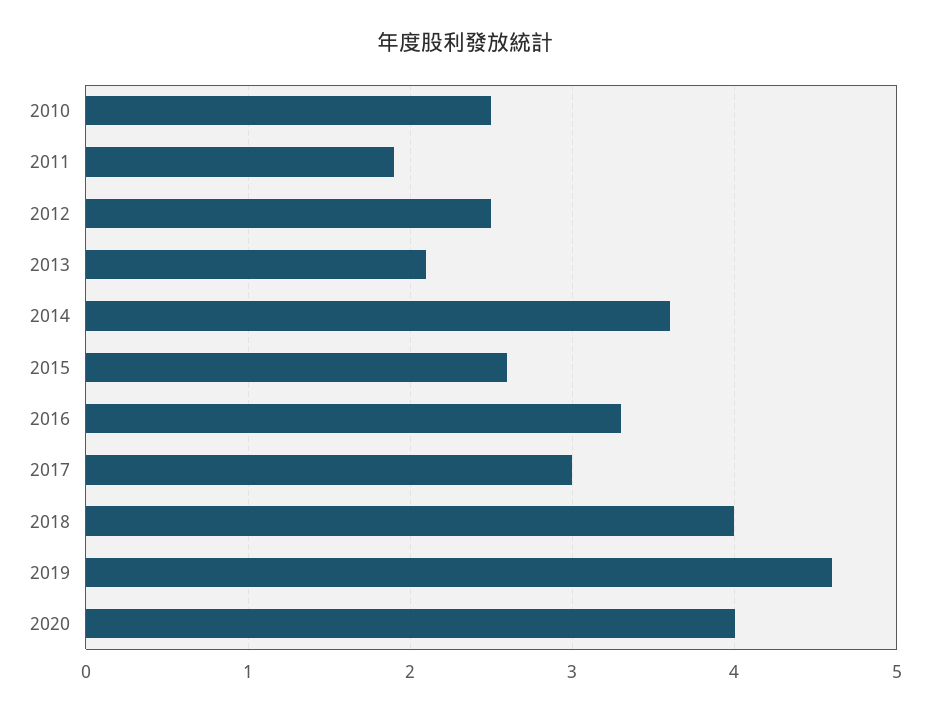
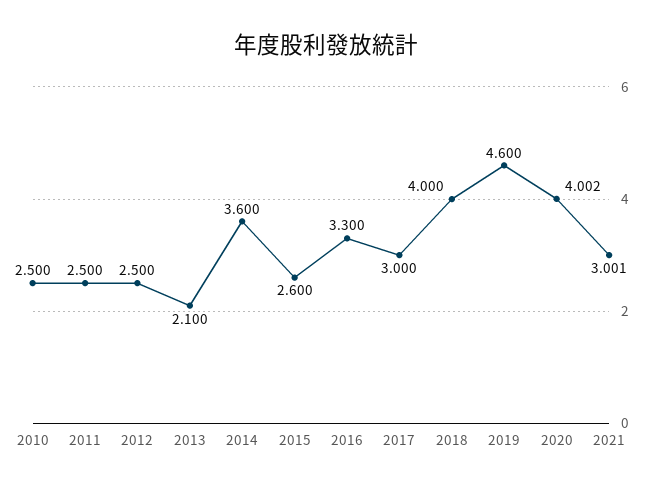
2011: 1.9 -> 2.5
2021: none -> 3.001

